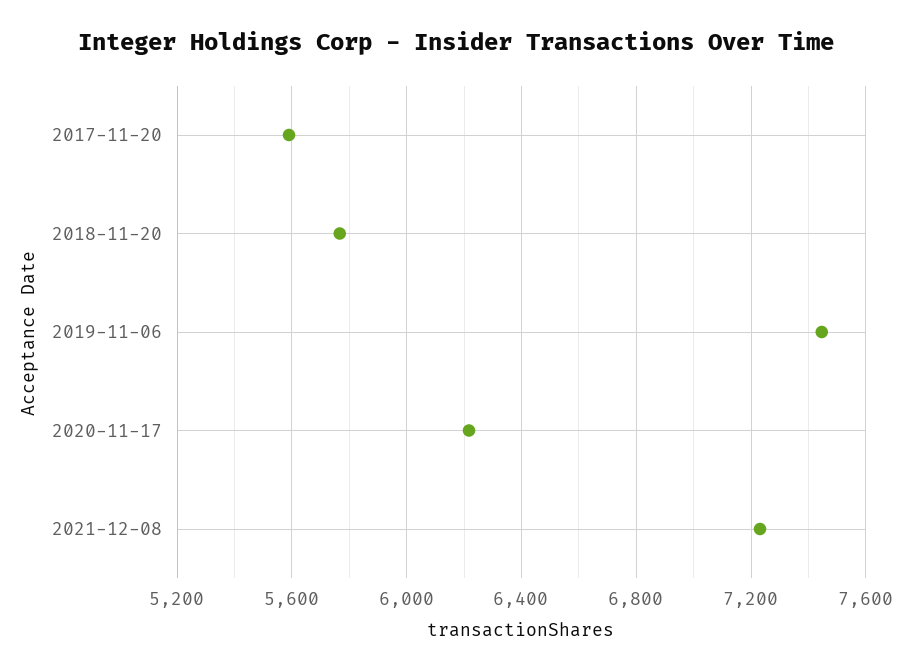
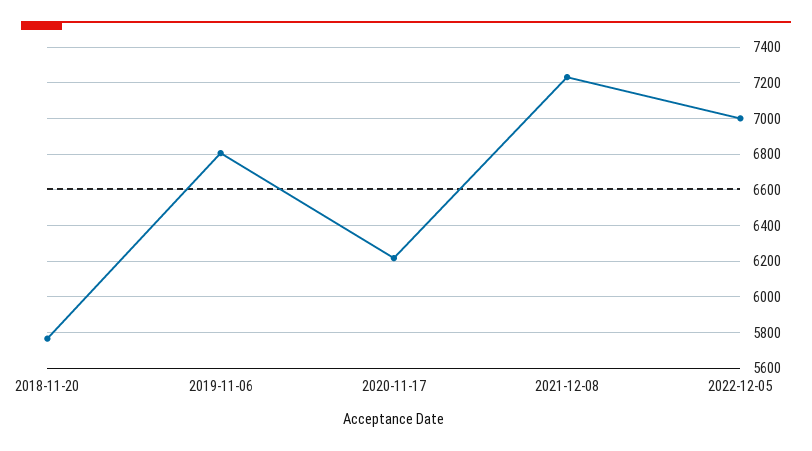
2017-11-20: 5600 -> none
2019-11-06: 7450 -> 6800
2022-12-05: none -> 7000

